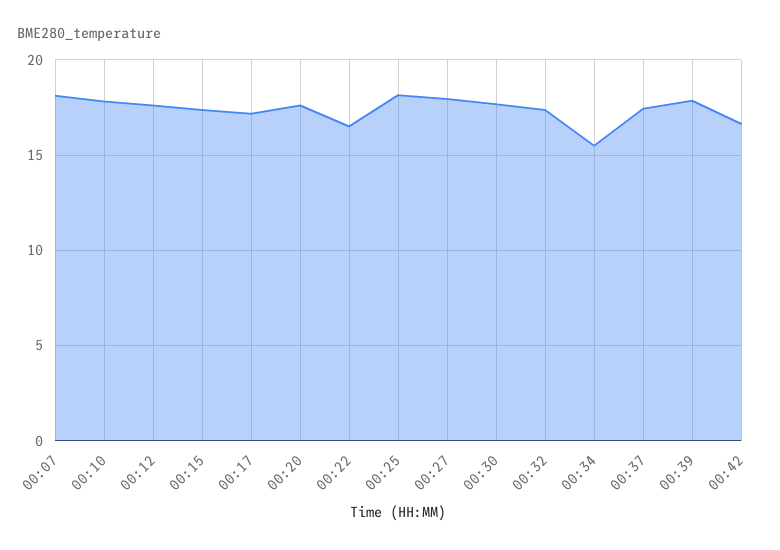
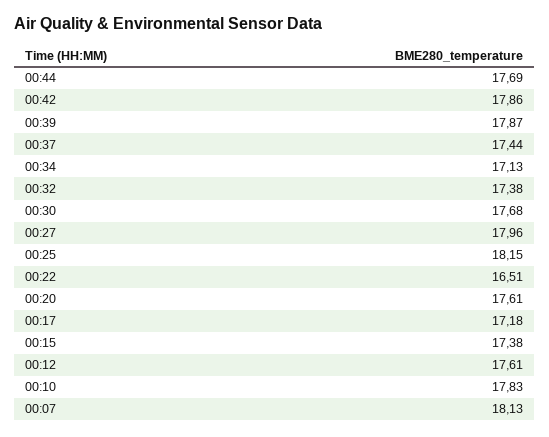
00:34: 15.5 -> 17.13
00:42: 16.5 -> 17.86
00:44: none -> 17.69

